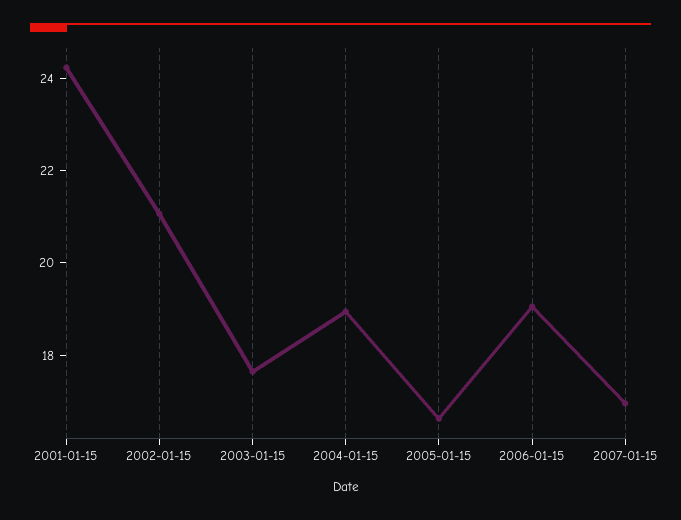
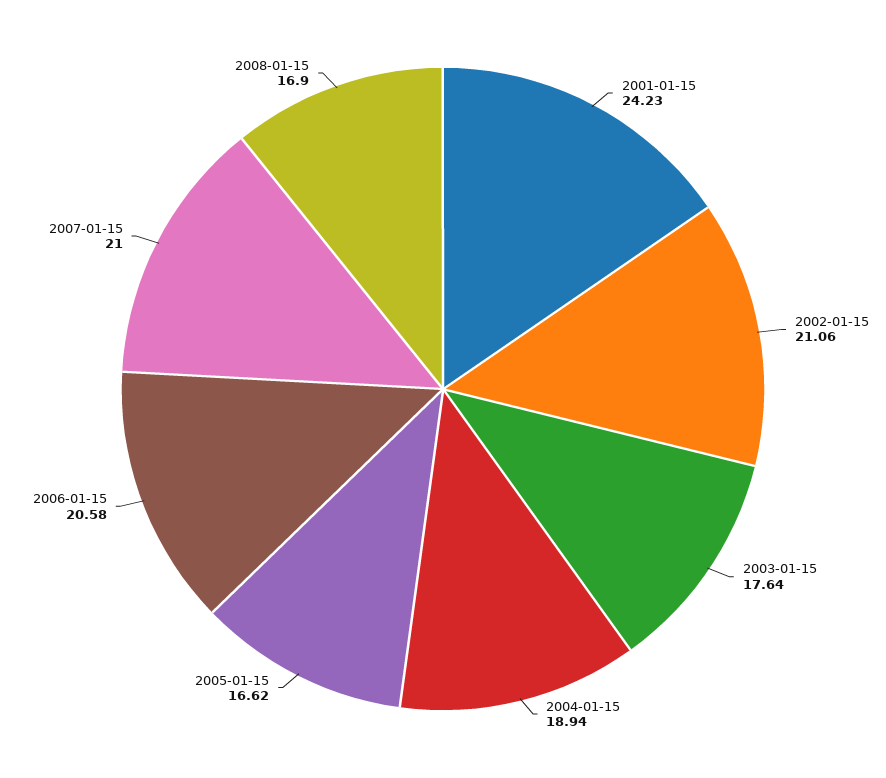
2006-01-15: 19 -> 20.58
2007-01-15: 17 -> 21
2008-01-15: none -> 16.9

